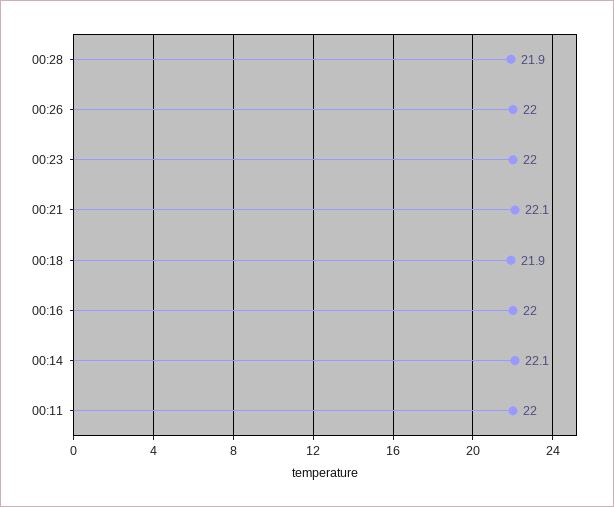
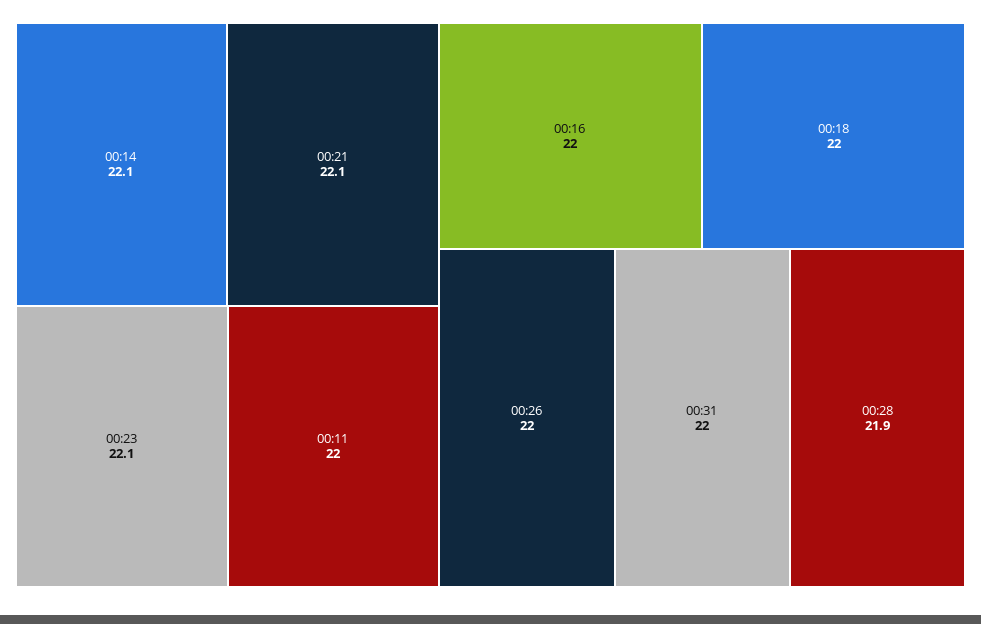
00:23: 22 -> 22.1
00:18: 21.9 -> 22
00:31: none -> 22

